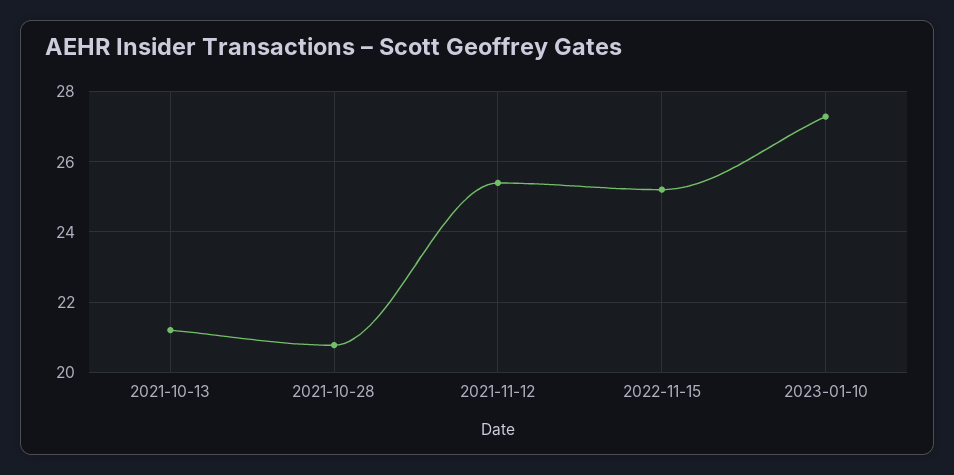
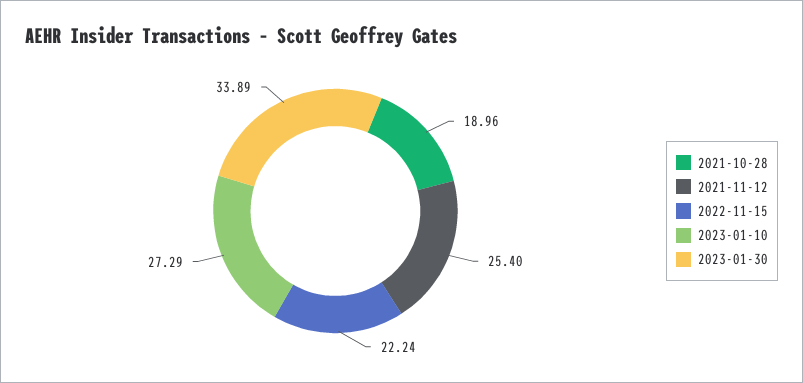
2021-10-13: 21.2 -> none
2021-10-28: 20.8 -> 18.96
2022-11-15: 25.2 -> 22.24
2023-01-30: none -> 33.89

